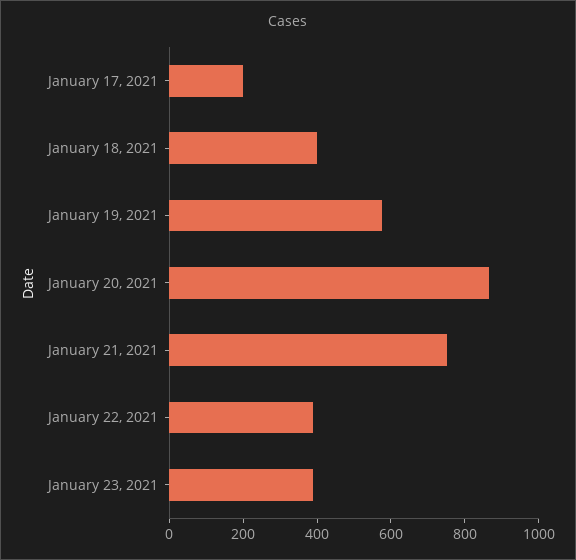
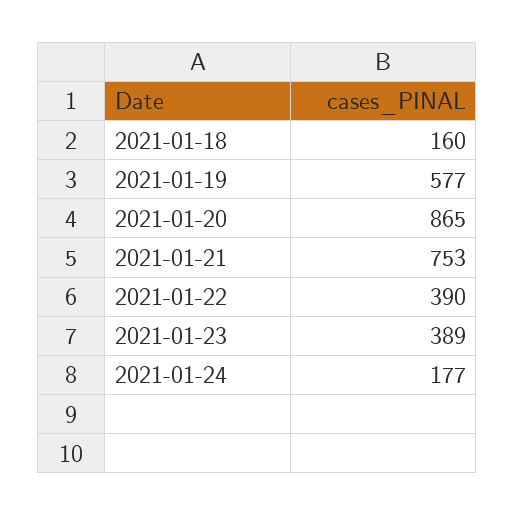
January 17, 2021: 200 -> none
January 18, 2021: 400 -> 160
2021-01-24: none -> 177

